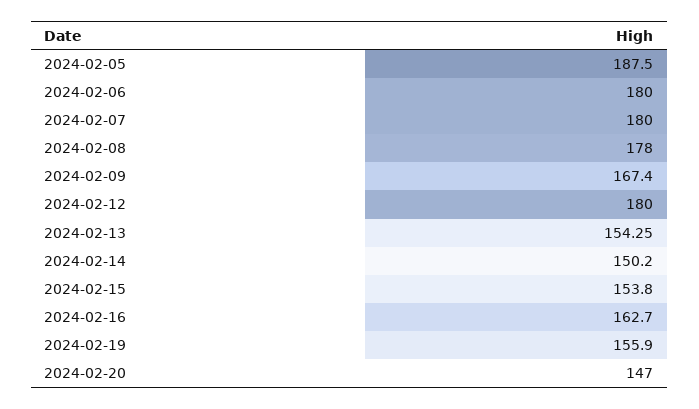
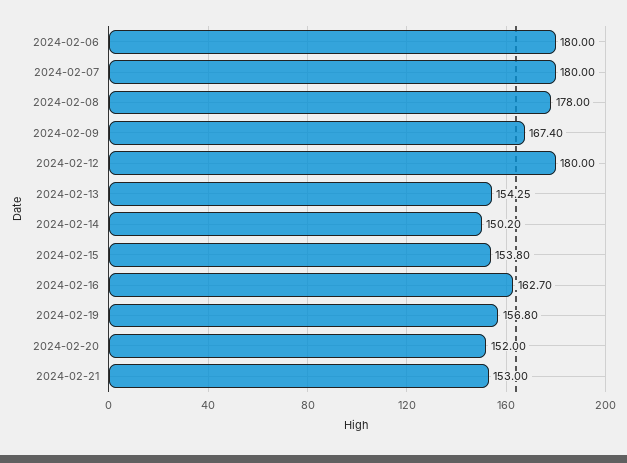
2024-02-05: 187.5 -> none
2024-02-19: 155.9 -> 156.8
2024-02-20: 147 -> 152
2024-02-21: none -> 153

